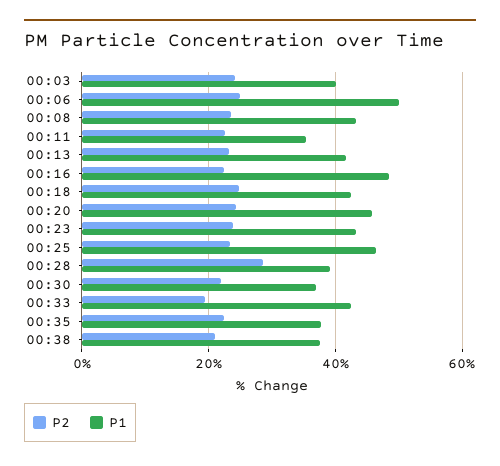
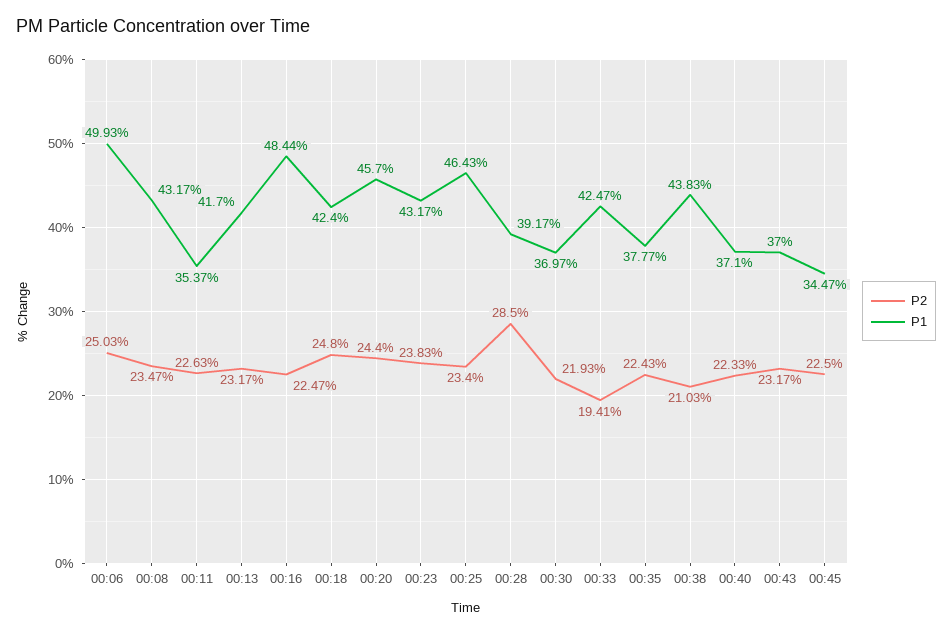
P2, 00:03: 24 -> none
P1, 00:03: 40 -> none
P1, 00:38: 38 -> 43.83
P2, 00:40: none -> 22.33
P1, 00:40: none -> 37.1
P2, 00:43: none -> 23.17
P1, 00:43: none -> 37
P2, 00:45: none -> 22.5
P1, 00:45: none -> 34.47

